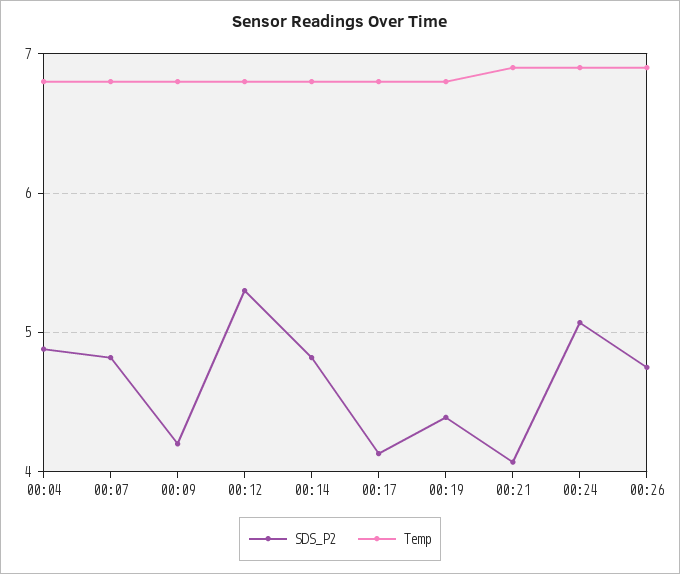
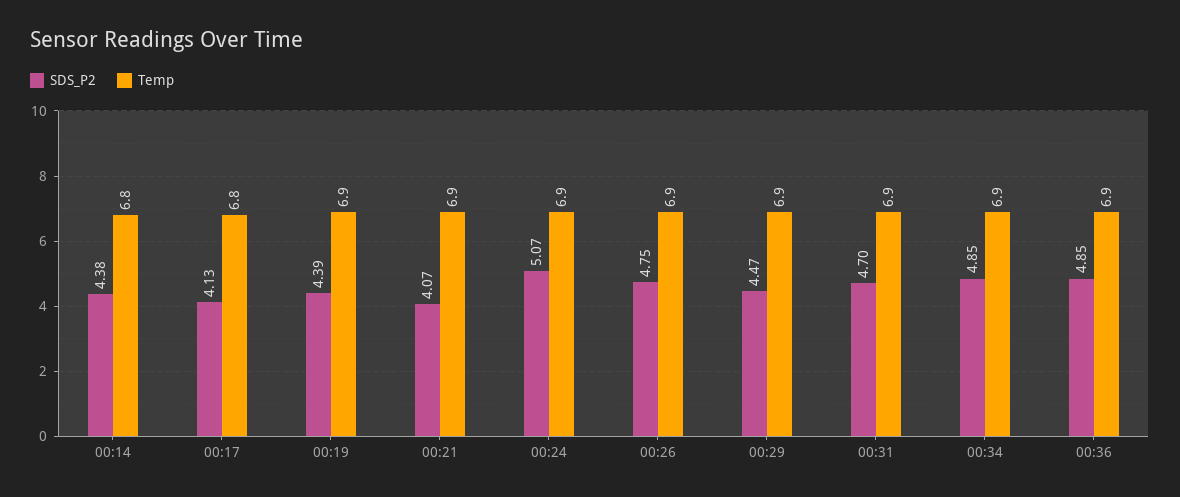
SDS_P2, 00:04: 4.9 -> none
Temp, 00:04: 6.8 -> none
SDS_P2, 00:07: 4.8 -> none
Temp, 00:07: 6.8 -> none
SDS_P2, 00:09: 4.2 -> none
Temp, 00:09: 6.8 -> none
SDS_P2, 00:12: 5.3 -> none
Temp, 00:12: 6.8 -> none
SDS_P2, 00:14: 4.8 -> 4.38
Temp, 00:19: 6.8 -> 6.9
SDS_P2, 00:29: none -> 4.47
Temp, 00:29: none -> 6.9
SDS_P2, 00:31: none -> 4.7
Temp, 00:31: none -> 6.9
SDS_P2, 00:34: none -> 4.85
Temp, 00:34: none -> 6.9
SDS_P2, 00:36: none -> 4.85
Temp, 00:36: none -> 6.9

